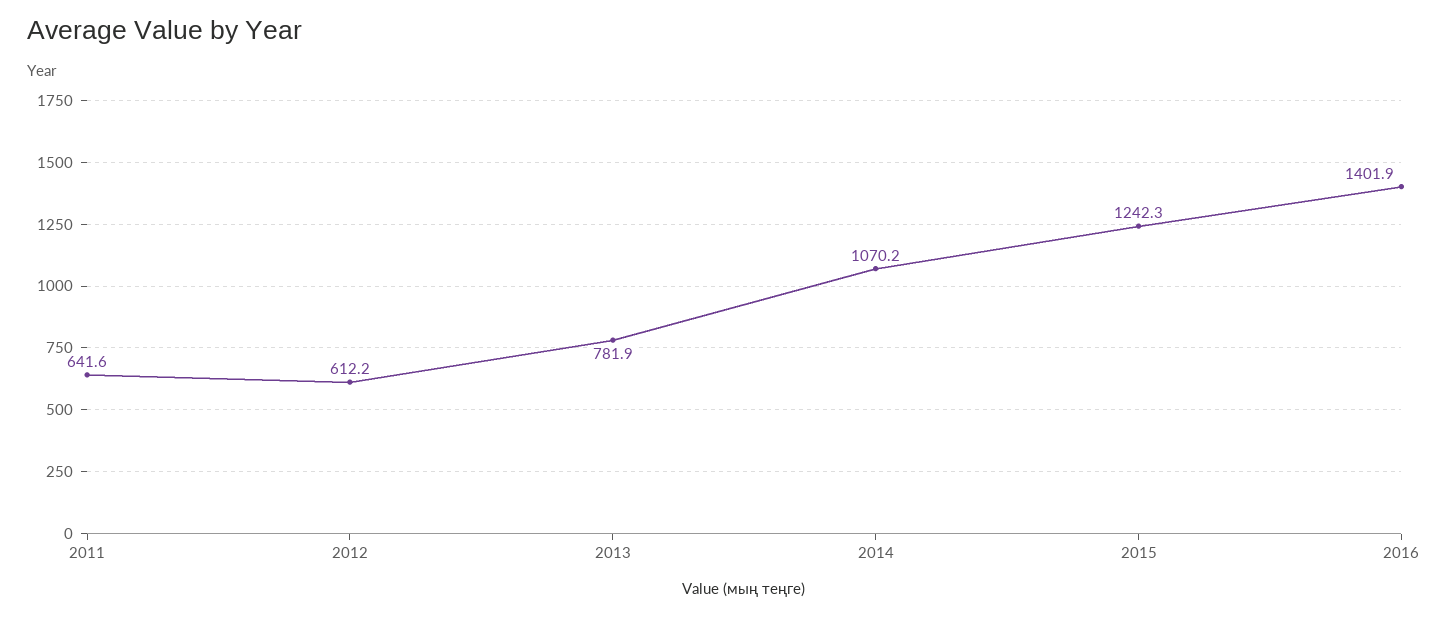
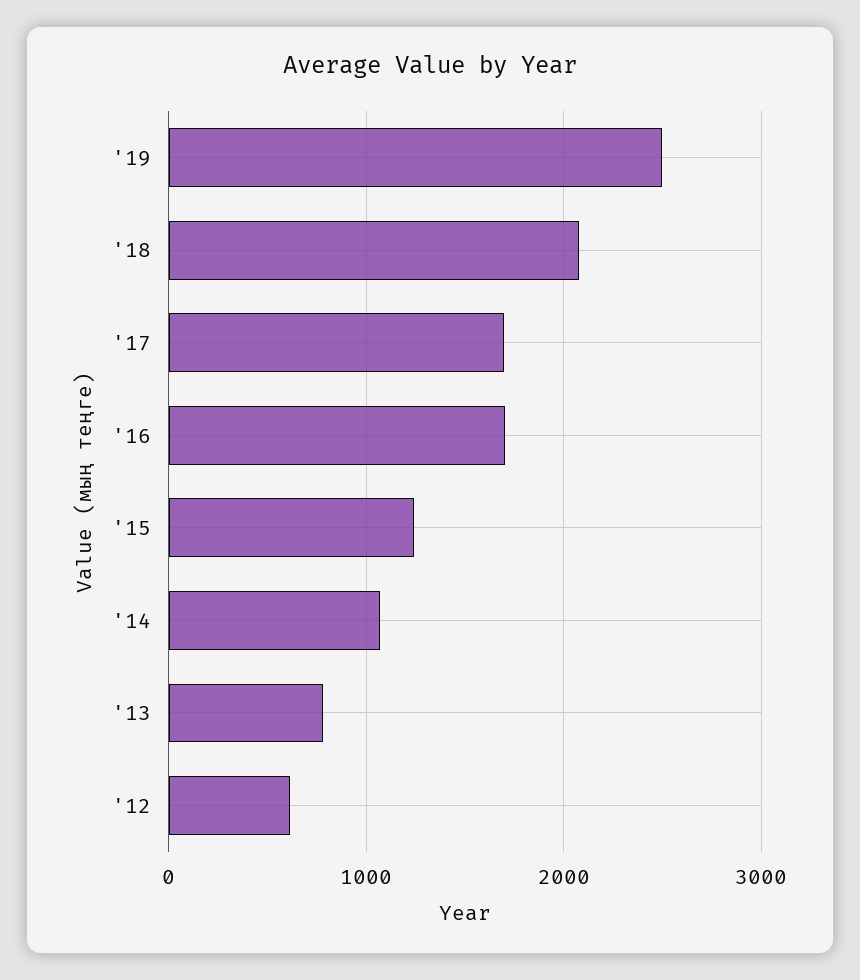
2011: 641.6 -> none
2016: 1401.9 -> 1700
'19: none -> 2500
'18: none -> 2100
'17: none -> 1700

